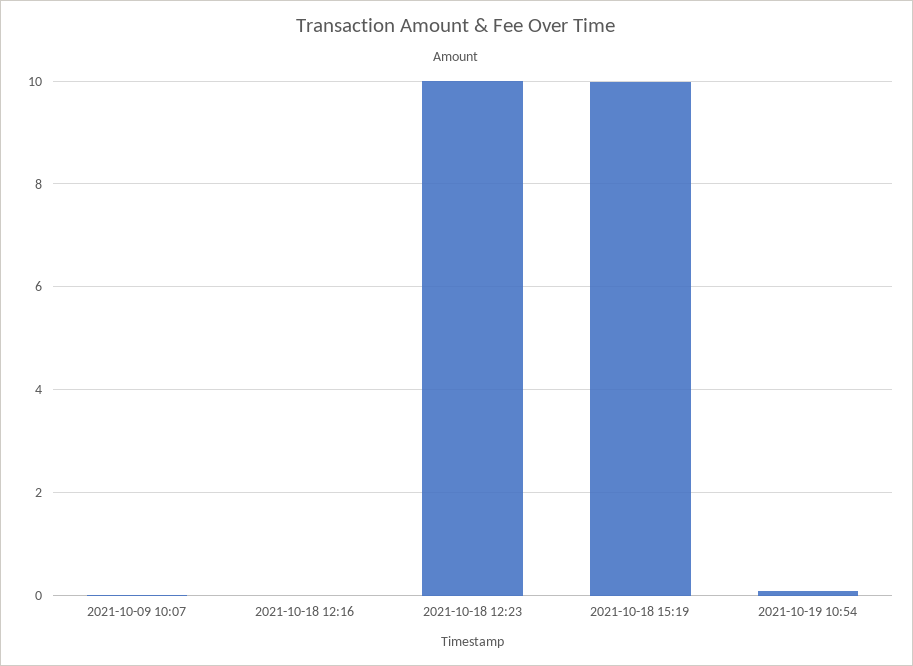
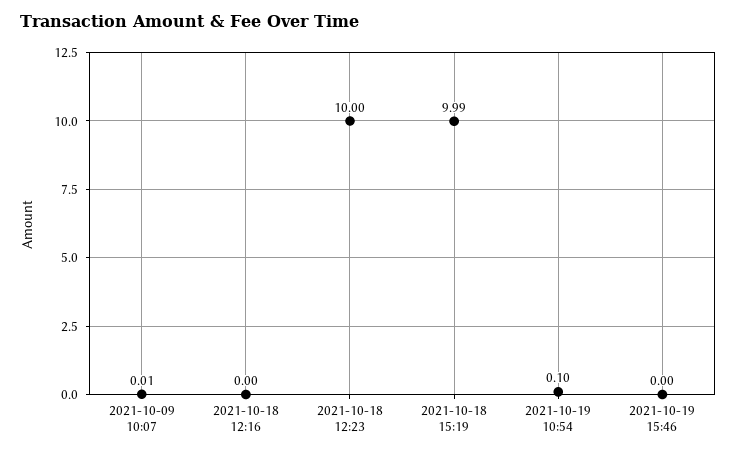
2021-10-19 15:46: none -> 0

